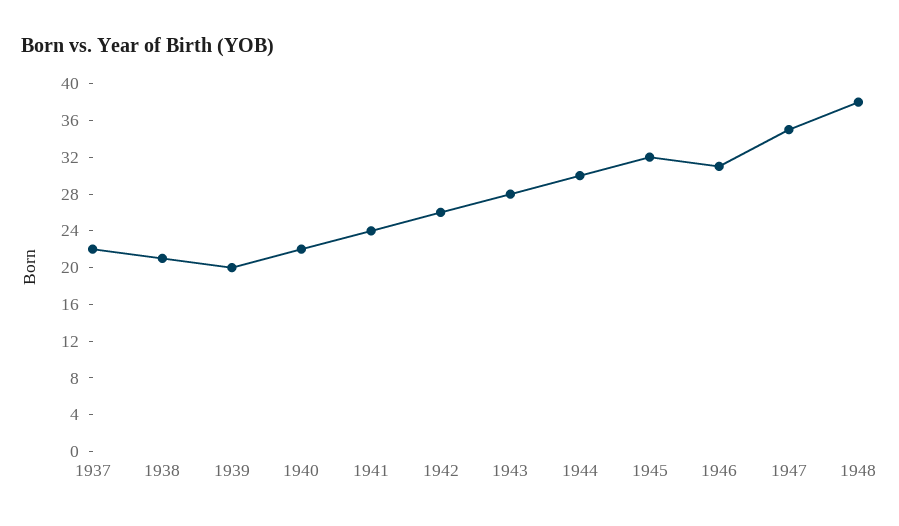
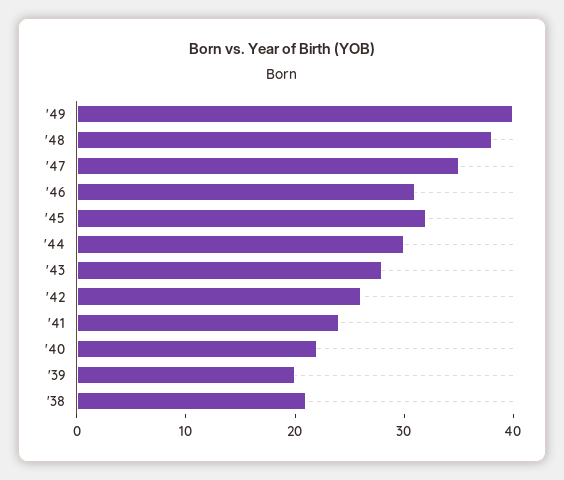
1937: 22 -> none
'49: none -> 40

